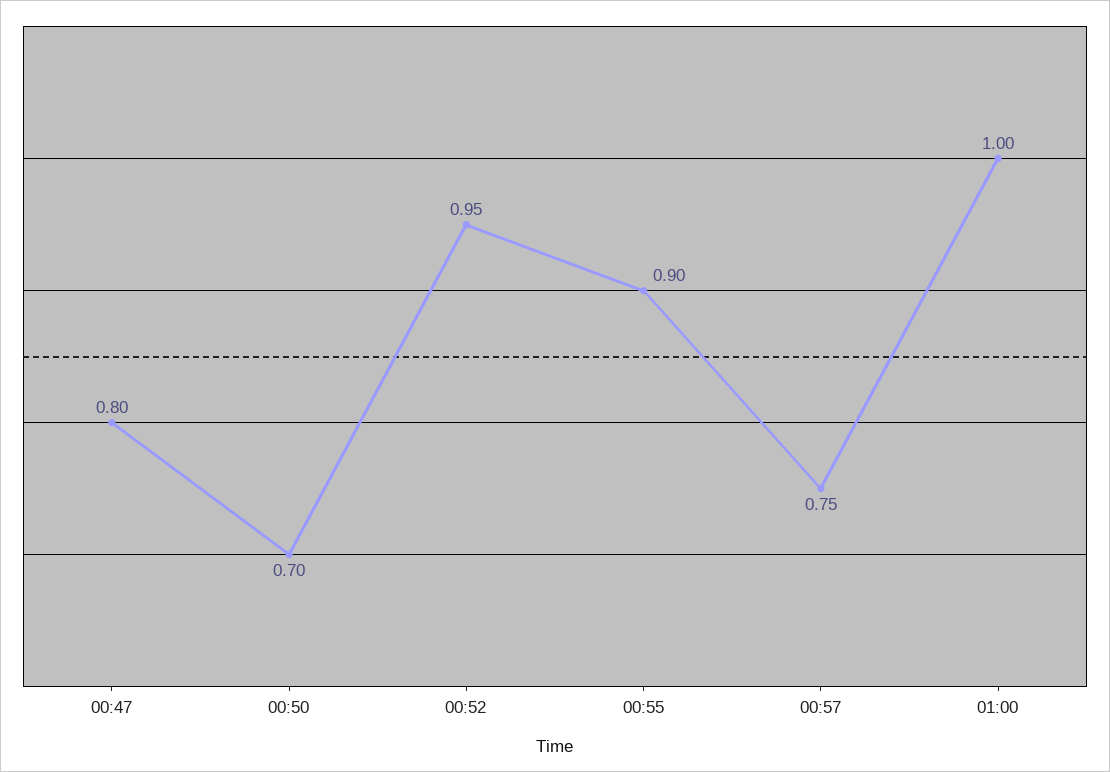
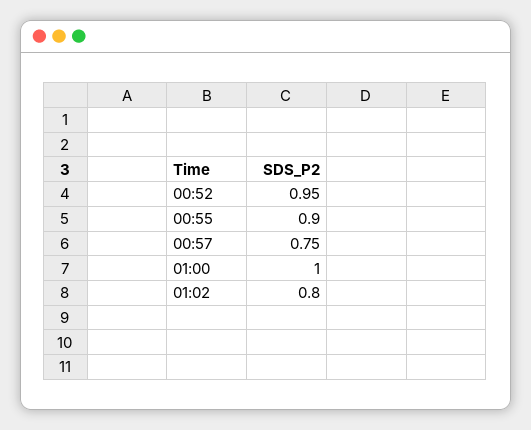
00:47: 0.8 -> none
00:50: 0.7 -> none
01:02: none -> 0.8

